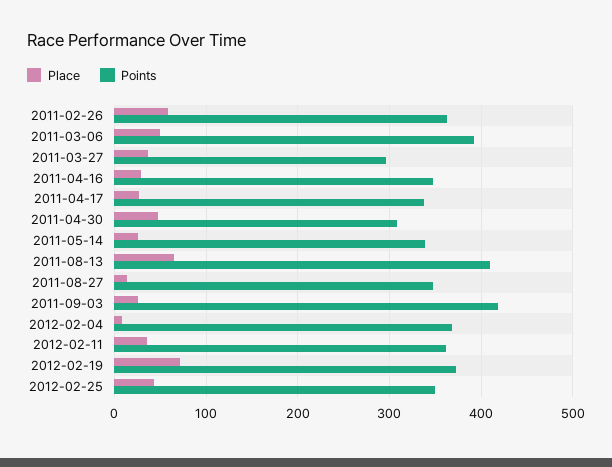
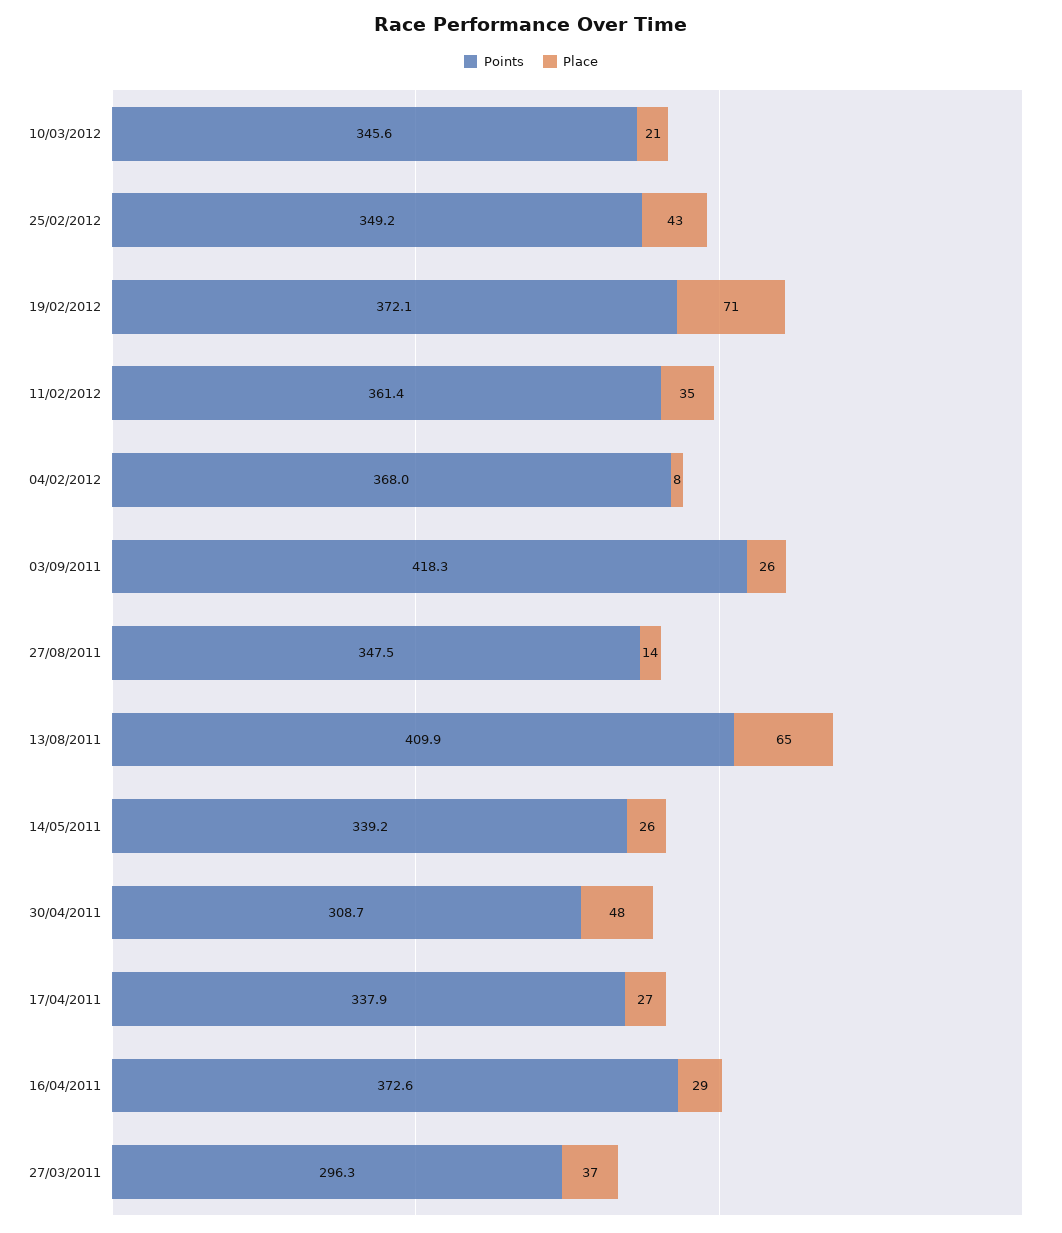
Place, 2011-02-26: 60 -> none
Points, 2011-02-26: 360 -> none
Place, 2011-03-06: 50 -> none
Points, 2011-03-06: 390 -> none
Points, 2011-04-16: 350 -> 372.6
Points, 10/03/2012: none -> 345.6
Place, 10/03/2012: none -> 21

